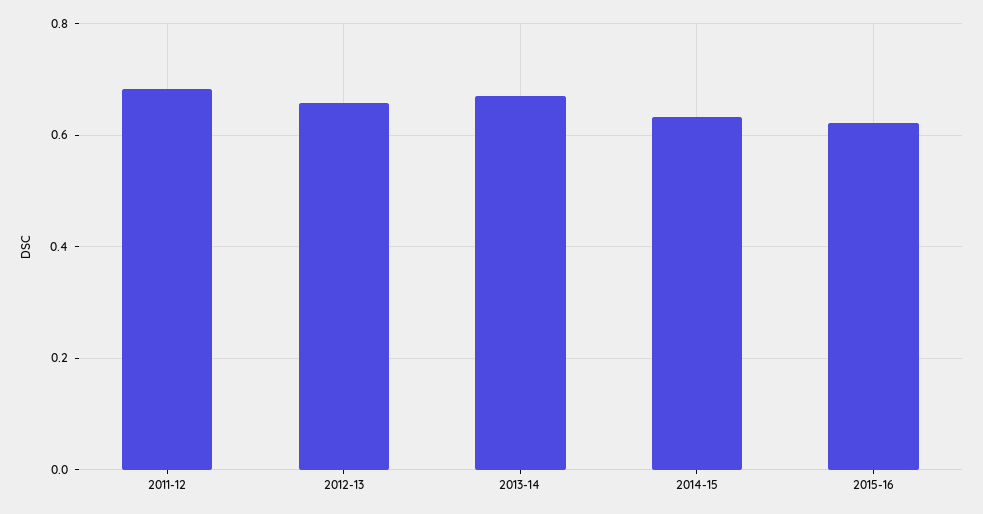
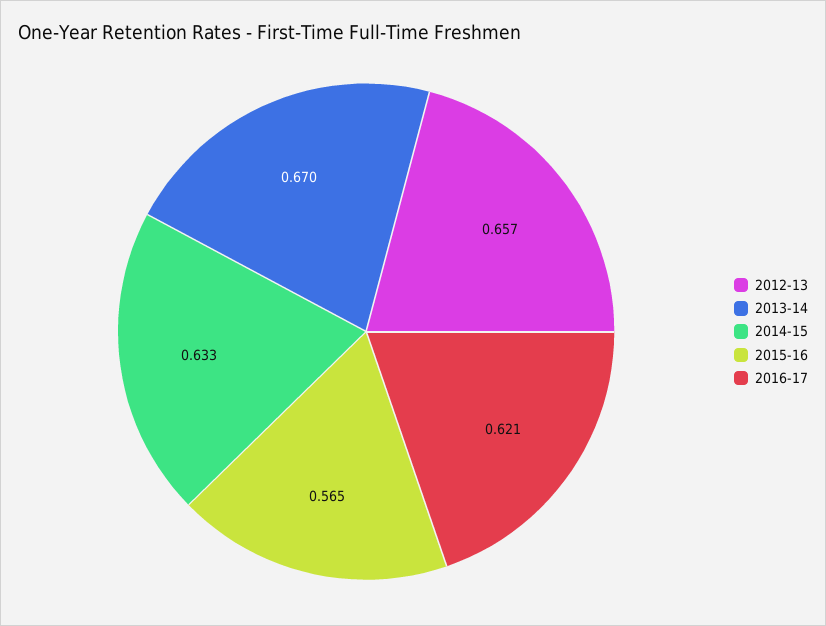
2011-12: 0.68 -> none
2015-16: 0.62 -> 0.565
2016-17: none -> 0.621

